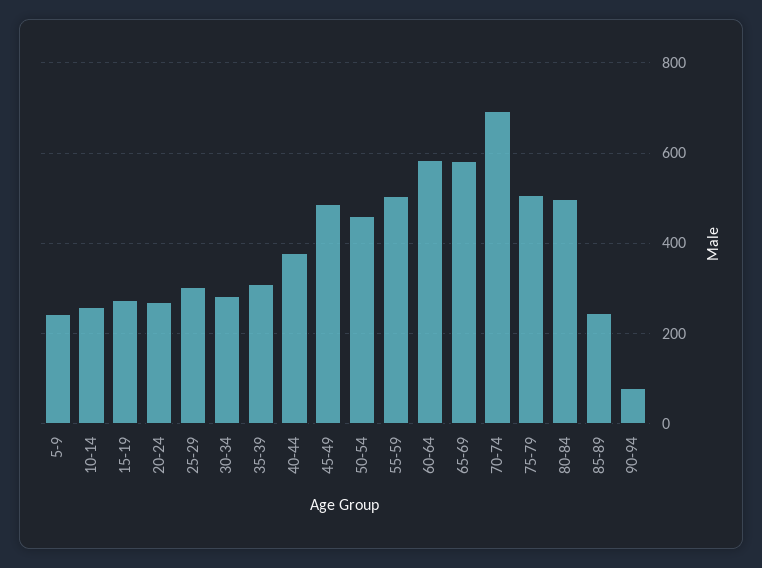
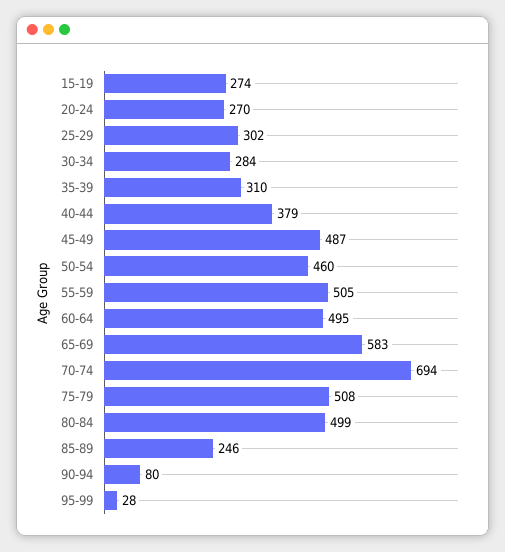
5-9: 240 -> none
10-14: 260 -> none
60-64: 580 -> 495
95-99: none -> 28

